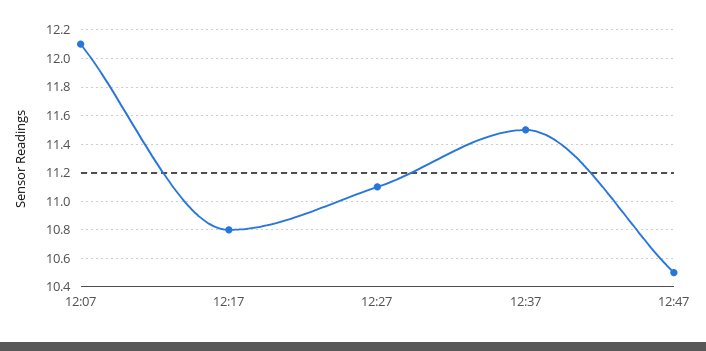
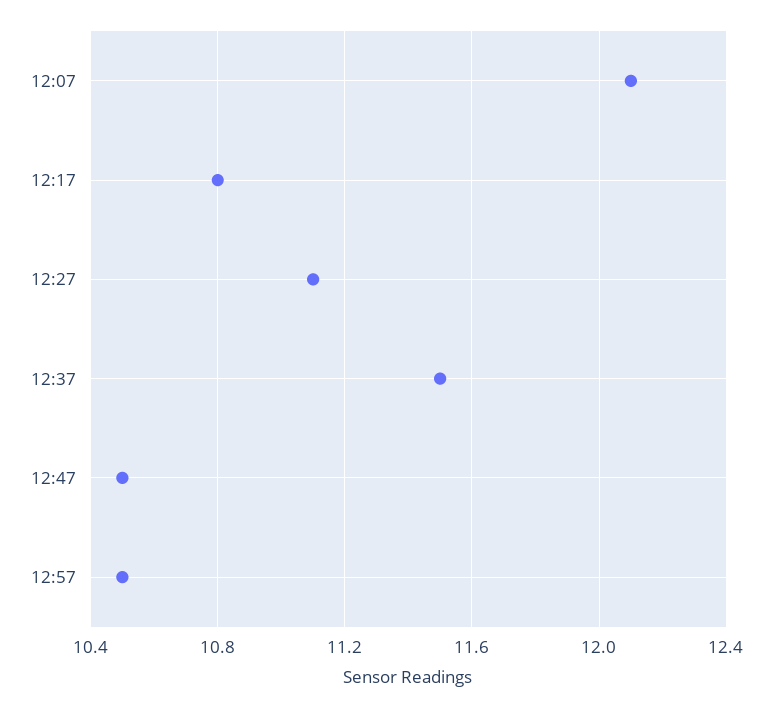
12:57: none -> 10.5

